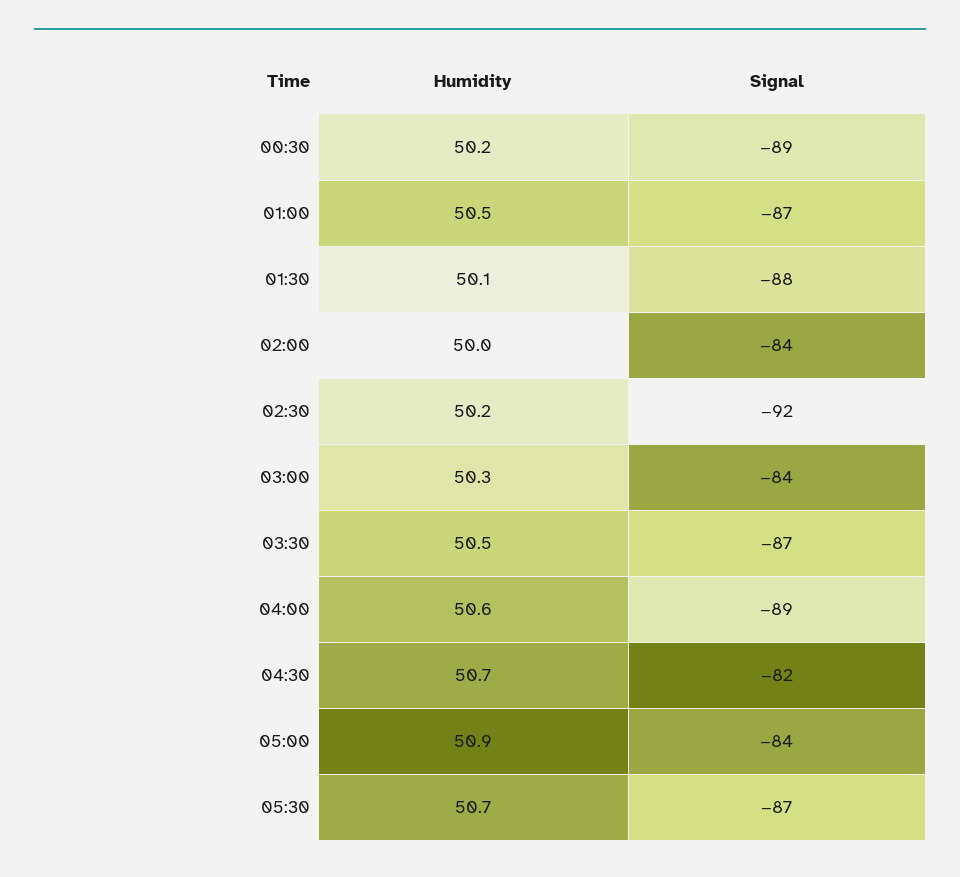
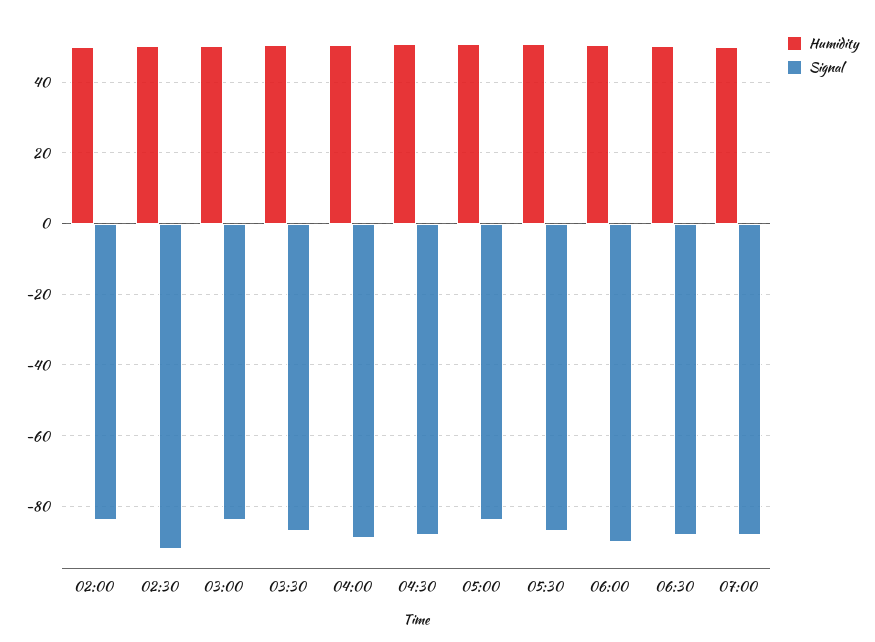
Humidity, 00:30: 50.2 -> none
Signal, 00:30: -89 -> none
Humidity, 01:00: 50.5 -> none
Signal, 01:00: -87 -> none
Humidity, 01:30: 50.1 -> none
Signal, 01:30: -88 -> none
Signal, 04:30: -82 -> -88
Humidity, 06:00: none -> 50
Signal, 06:00: none -> -90
Humidity, 06:30: none -> 50
Signal, 06:30: none -> -88
Humidity, 07:00: none -> 50
Signal, 07:00: none -> -88

